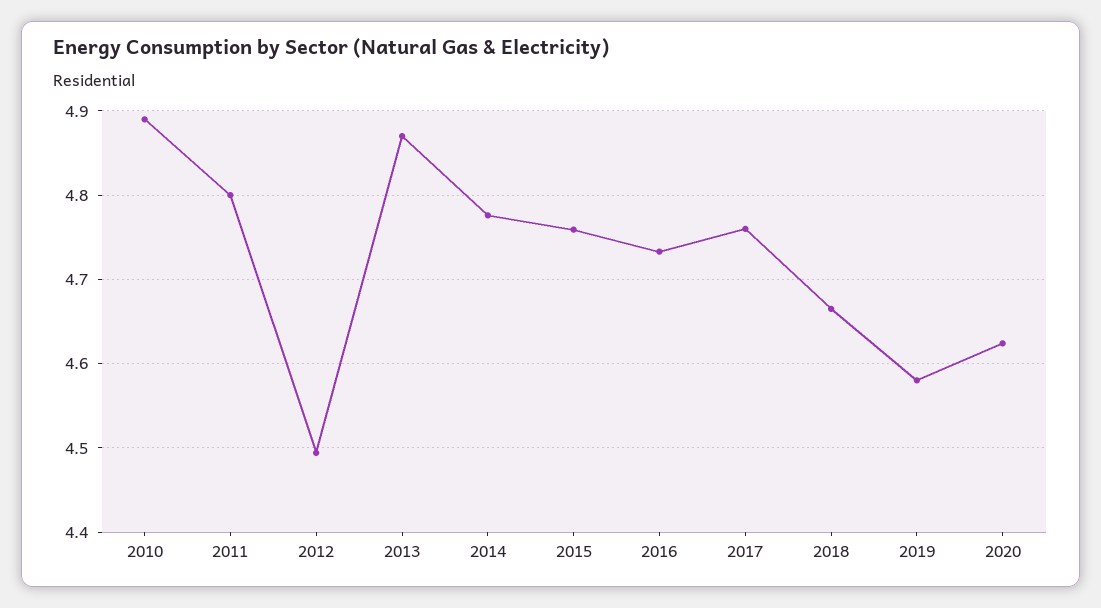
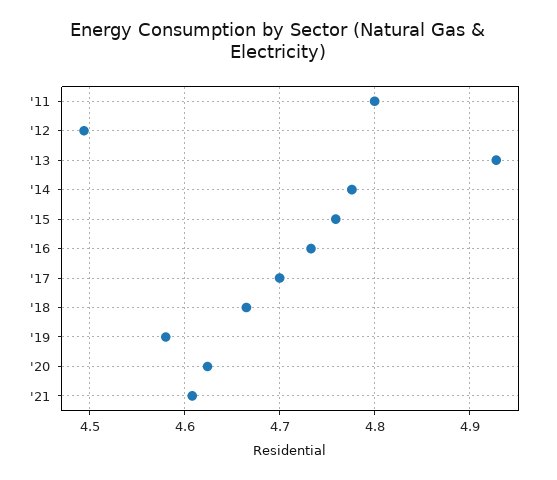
2010: 4.89 -> none
2013: 4.87 -> 4.93
2017: 4.76 -> 4.7
'21: none -> 4.61

